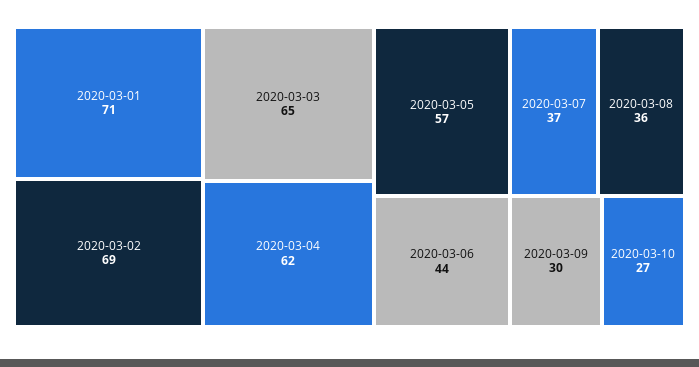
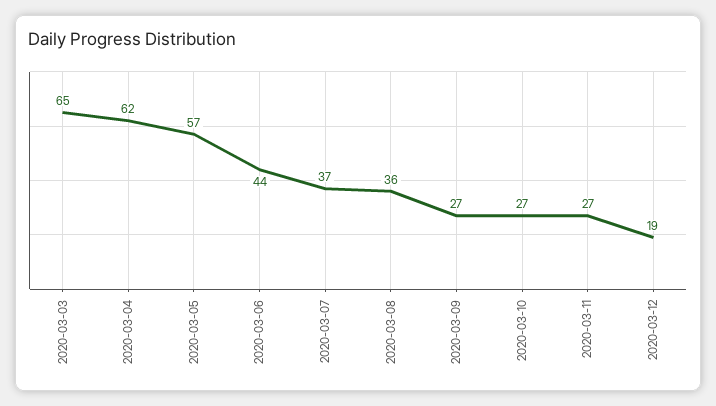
2020-03-01: 71 -> none
2020-03-02: 69 -> none
2020-03-09: 30 -> 27
2020-03-11: none -> 27
2020-03-12: none -> 19

